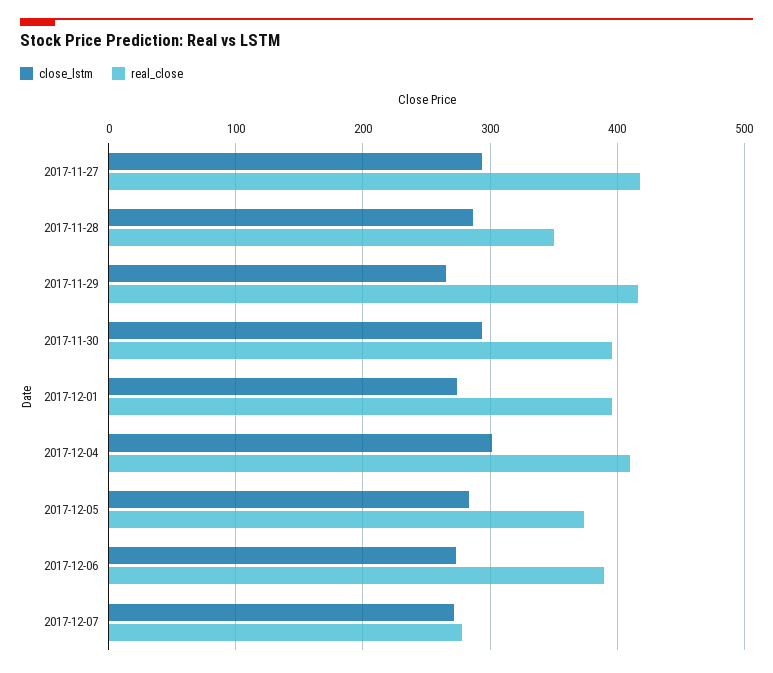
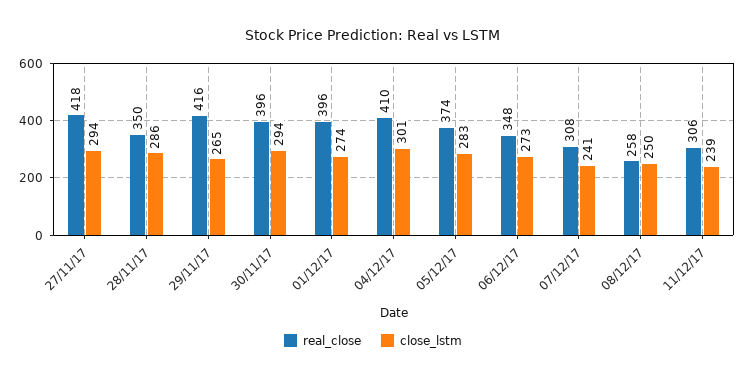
real_close, 2017-12-06: 390 -> 348
close_lstm, 2017-12-07: 270 -> 241
real_close, 2017-12-07: 280 -> 308
real_close, 08/12/17: none -> 258
close_lstm, 08/12/17: none -> 250
real_close, 11/12/17: none -> 306
close_lstm, 11/12/17: none -> 239

